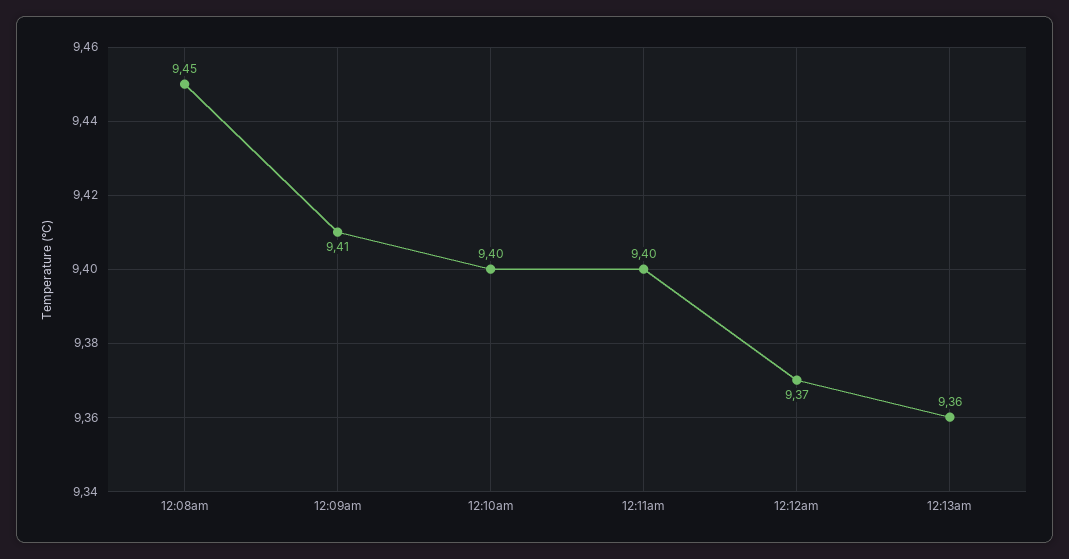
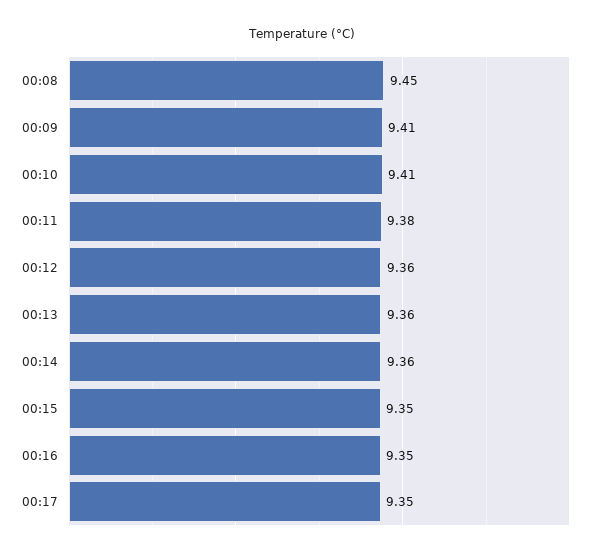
12:10am: 9.4 -> 9.41
12:11am: 9.4 -> 9.38
12:12am: 9.37 -> 9.36
00:14: none -> 9.36
00:15: none -> 9.35
00:16: none -> 9.35
00:17: none -> 9.35

